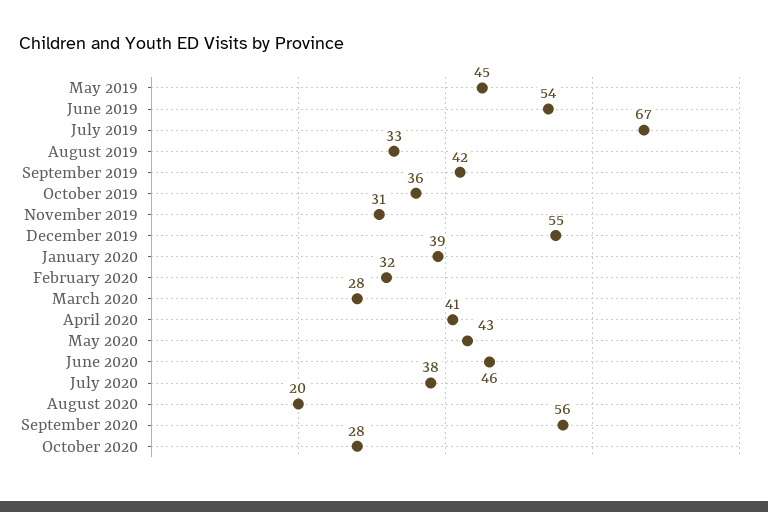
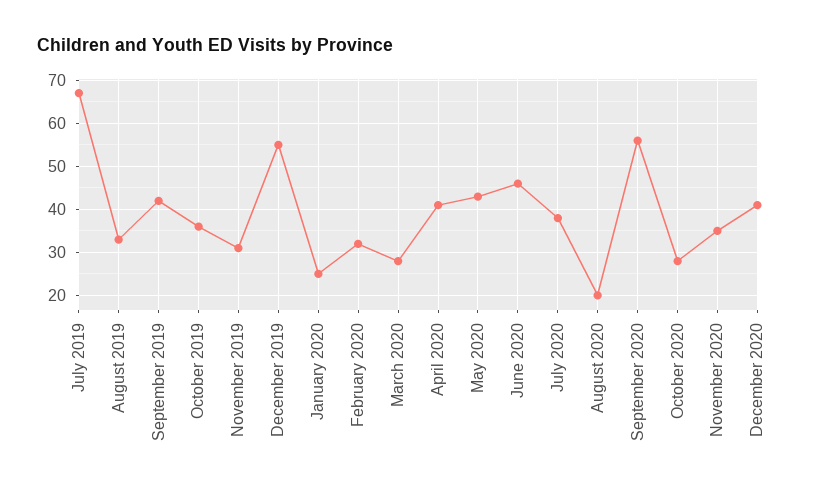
May 2019: 45 -> none
June 2019: 54 -> none
January 2020: 39 -> 25
November 2020: none -> 35
December 2020: none -> 40

